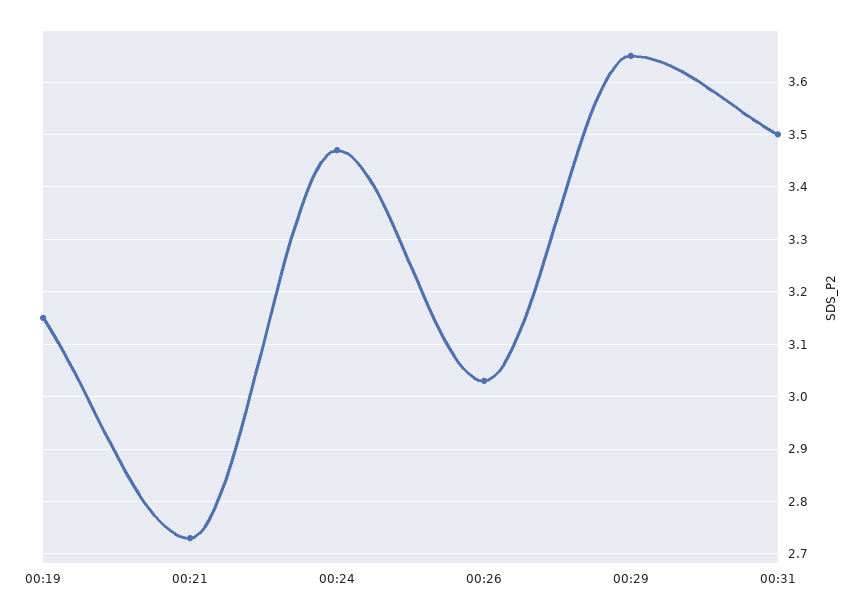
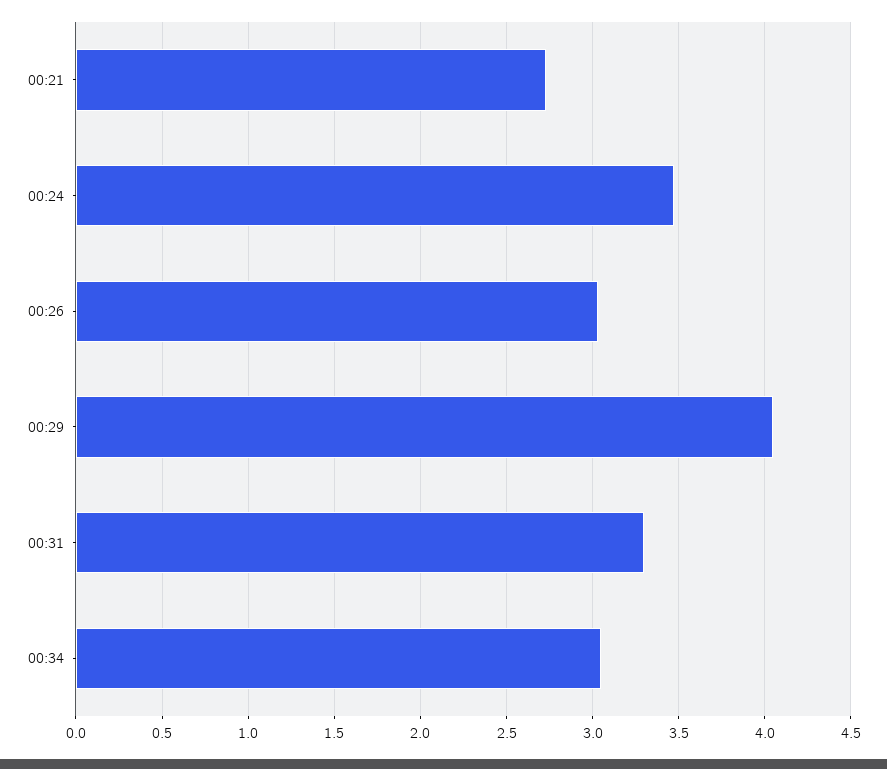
00:19: 3.15 -> none
00:29: 3.65 -> 4.05
00:31: 3.5 -> 3.3
00:34: none -> 3.05

